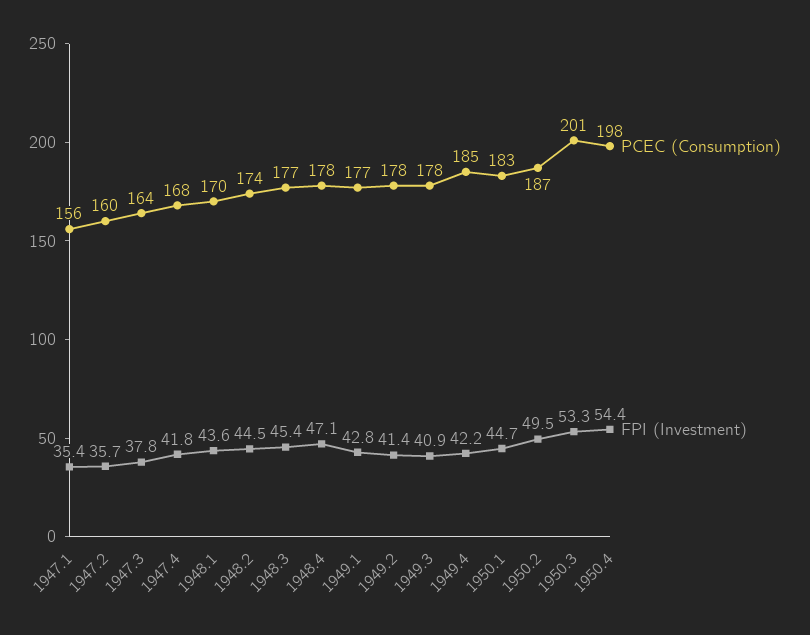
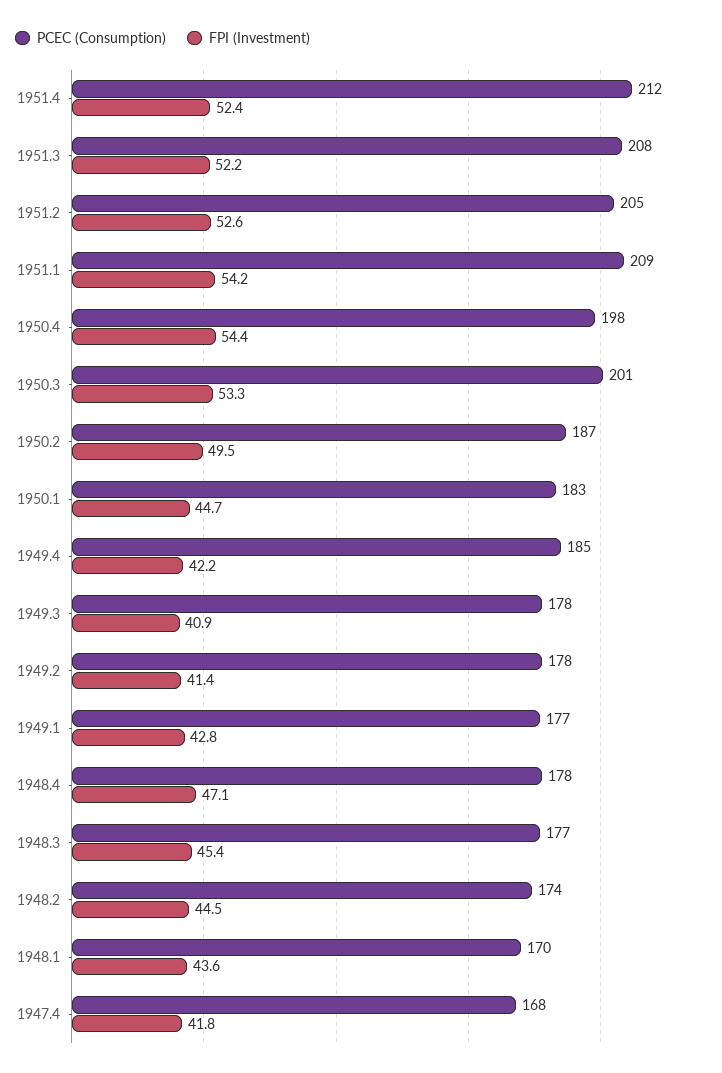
PCEC (Consumption), 1947.1: 156 -> none
FPI (Investment), 1947.1: 35.4 -> none
PCEC (Consumption), 1947.2: 160 -> none
FPI (Investment), 1947.2: 35.7 -> none
PCEC (Consumption), 1947.3: 164 -> none
FPI (Investment), 1947.3: 37.8 -> none
PCEC (Consumption), 1951.4: none -> 212
FPI (Investment), 1951.4: none -> 52.4
PCEC (Consumption), 1951.3: none -> 208
FPI (Investment), 1951.3: none -> 52.2
PCEC (Consumption), 1951.2: none -> 205
FPI (Investment), 1951.2: none -> 52.6
PCEC (Consumption), 1951.1: none -> 209
FPI (Investment), 1951.1: none -> 54.2

